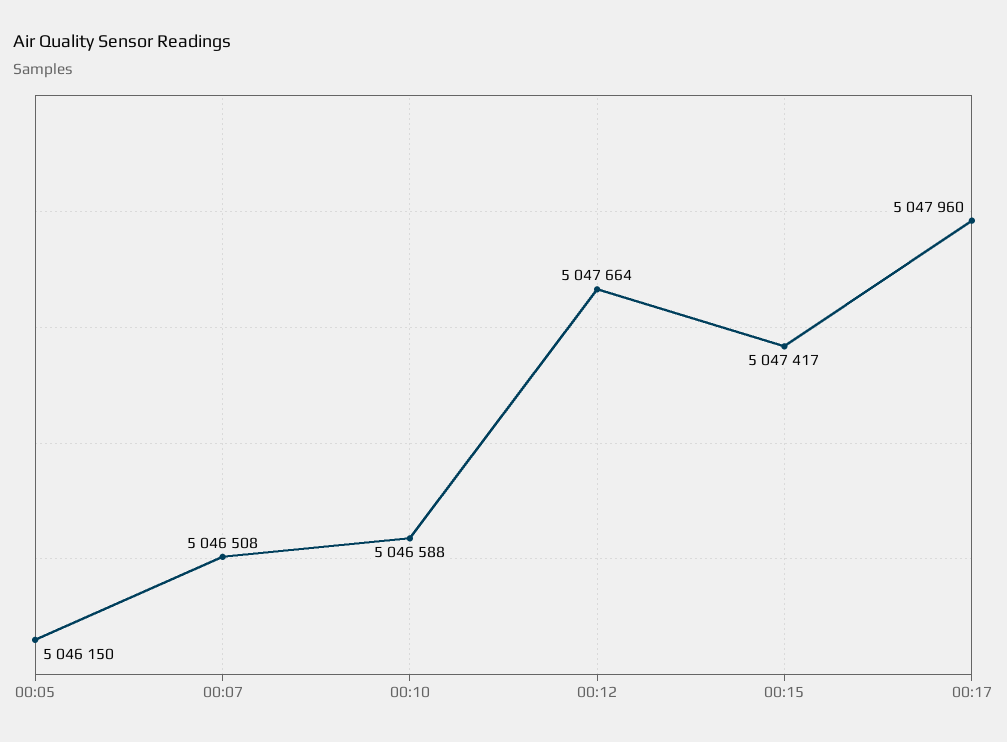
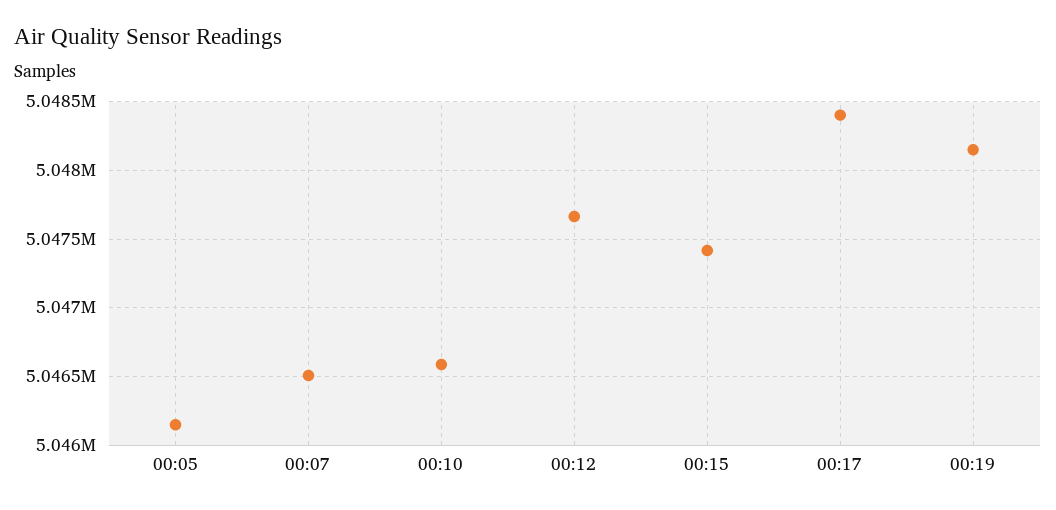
00:17: 5047960 -> 5048400
00:19: none -> 5048150

